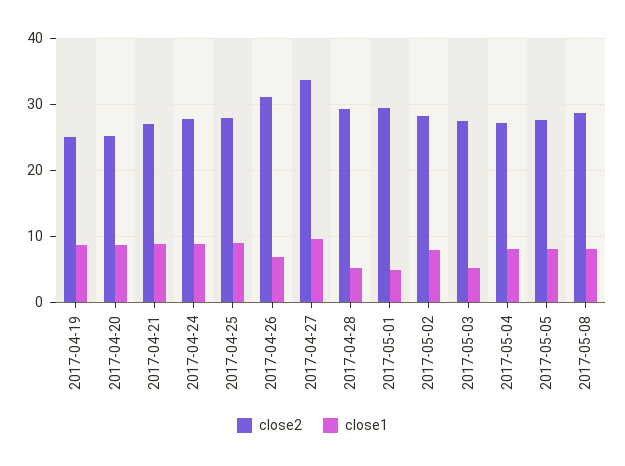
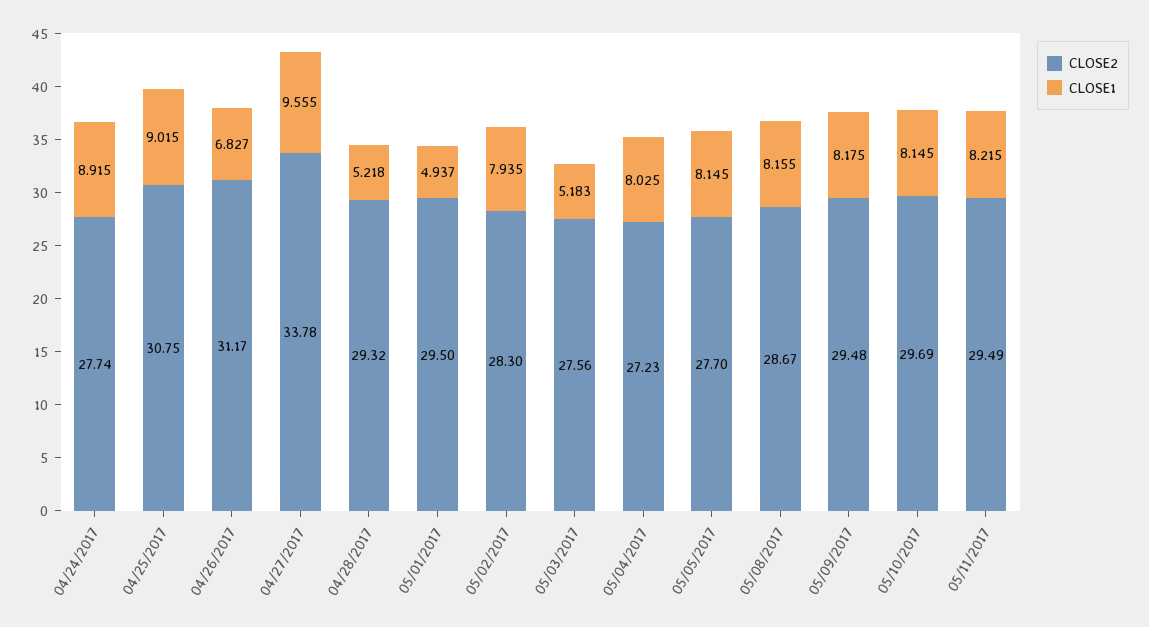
close2, 2017-04-19: 25 -> none
close1, 2017-04-19: 9 -> none
close2, 2017-04-20: 25 -> none
close1, 2017-04-20: 9 -> none
close2, 2017-04-21: 27 -> none
close1, 2017-04-21: 9 -> none
close2, 2017-04-25: 28 -> 30.75
close2, 05/09/2017: none -> 29.48
close1, 05/09/2017: none -> 8.175
close2, 05/10/2017: none -> 29.69
close1, 05/10/2017: none -> 8.145
close2, 05/11/2017: none -> 29.49
close1, 05/11/2017: none -> 8.215

